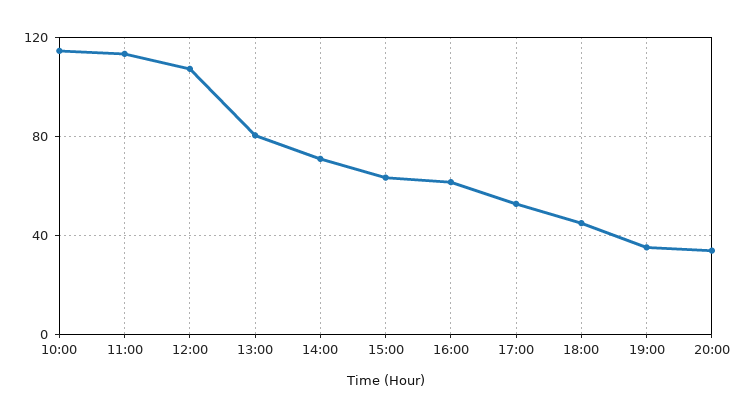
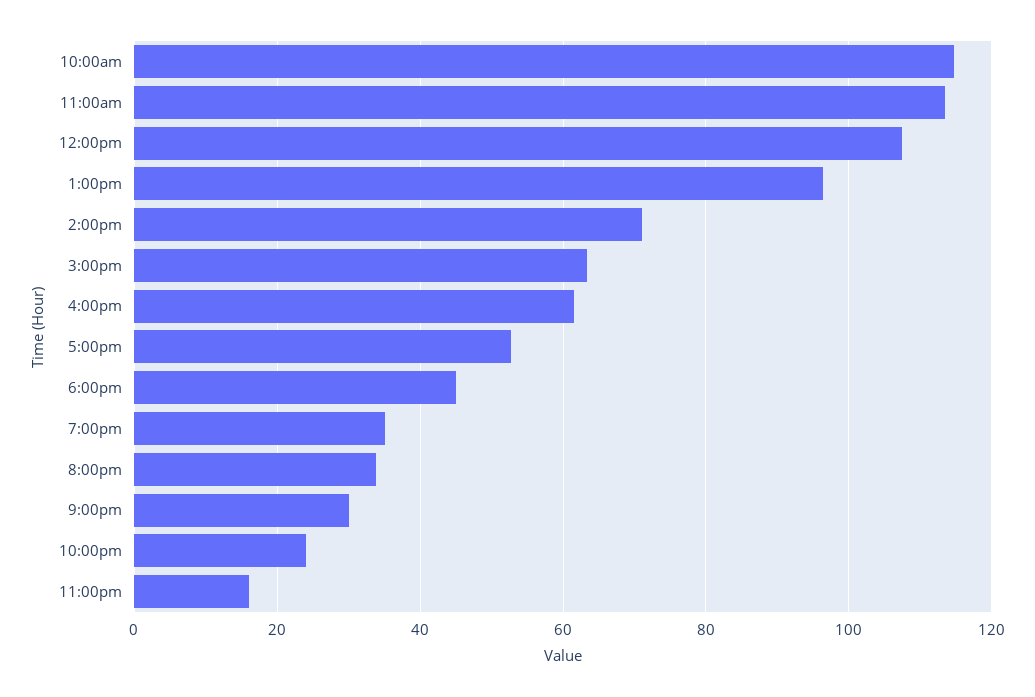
13:00: 80 -> 96
9:00pm: none -> 30
10:00pm: none -> 24
11:00pm: none -> 16

